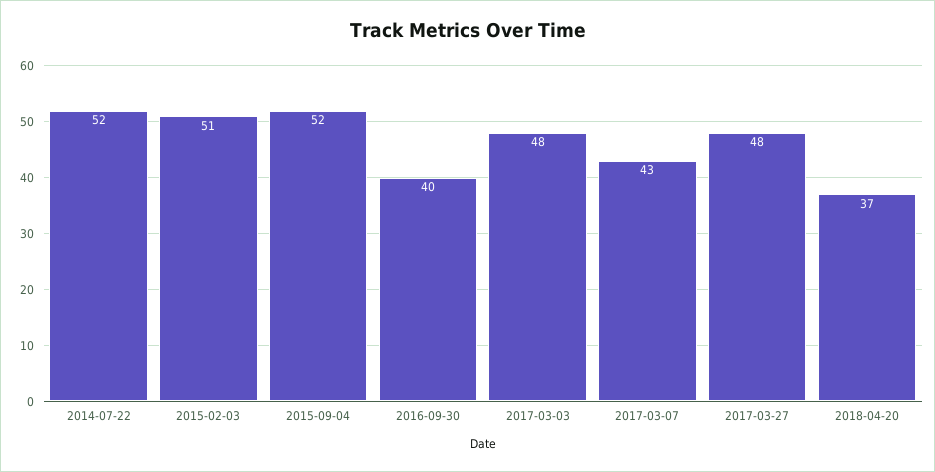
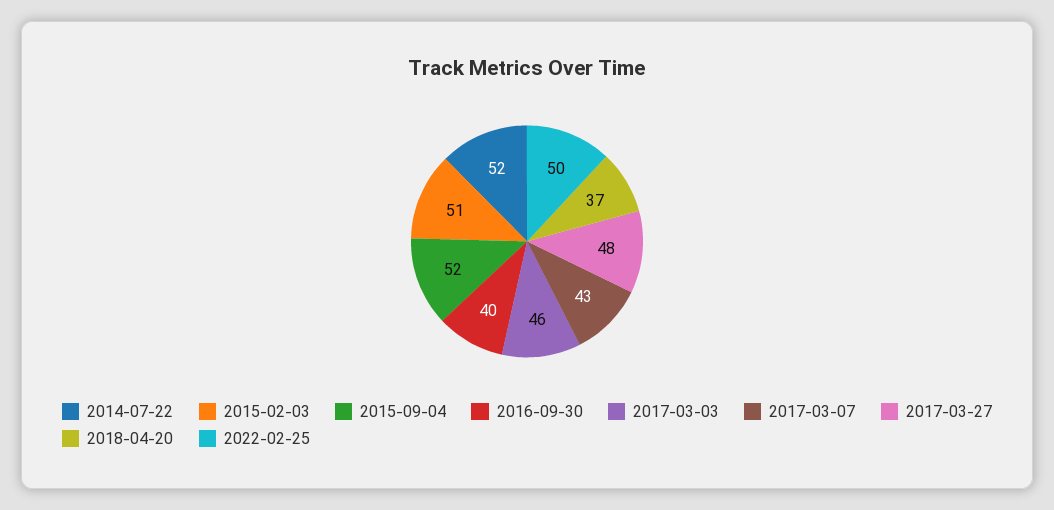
2017-03-03: 48 -> 46
2022-02-25: none -> 50

